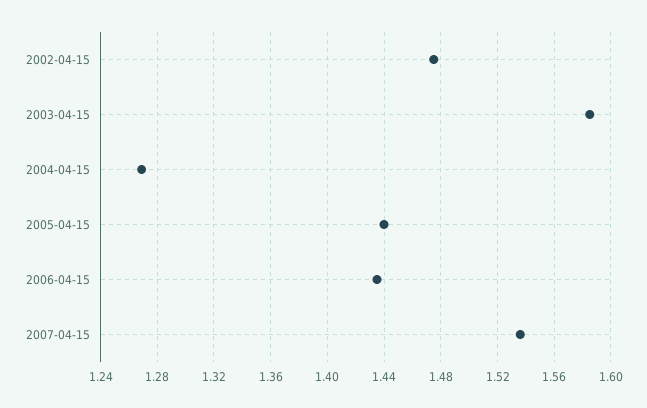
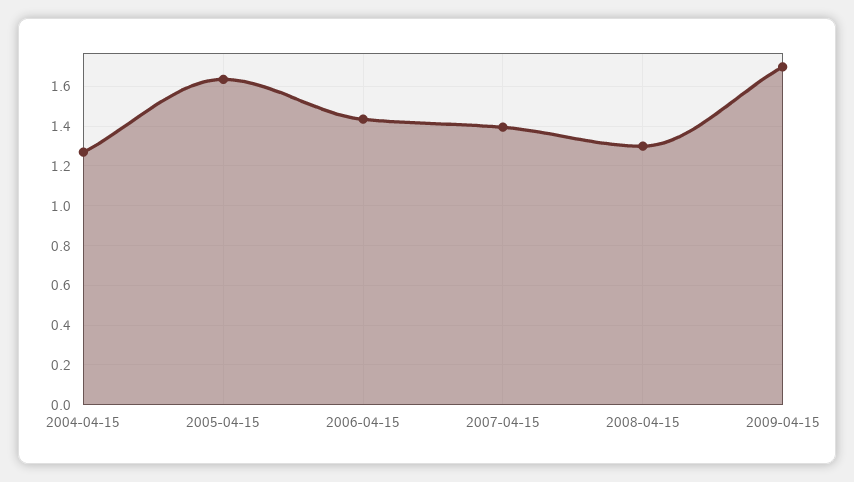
2002-04-15: 1.475 -> none
2003-04-15: 1.585 -> none
2005-04-15: 1.44 -> 1.65
2007-04-15: 1.535 -> 1.4
2008-04-15: none -> 1.3
2009-04-15: none -> 1.7

